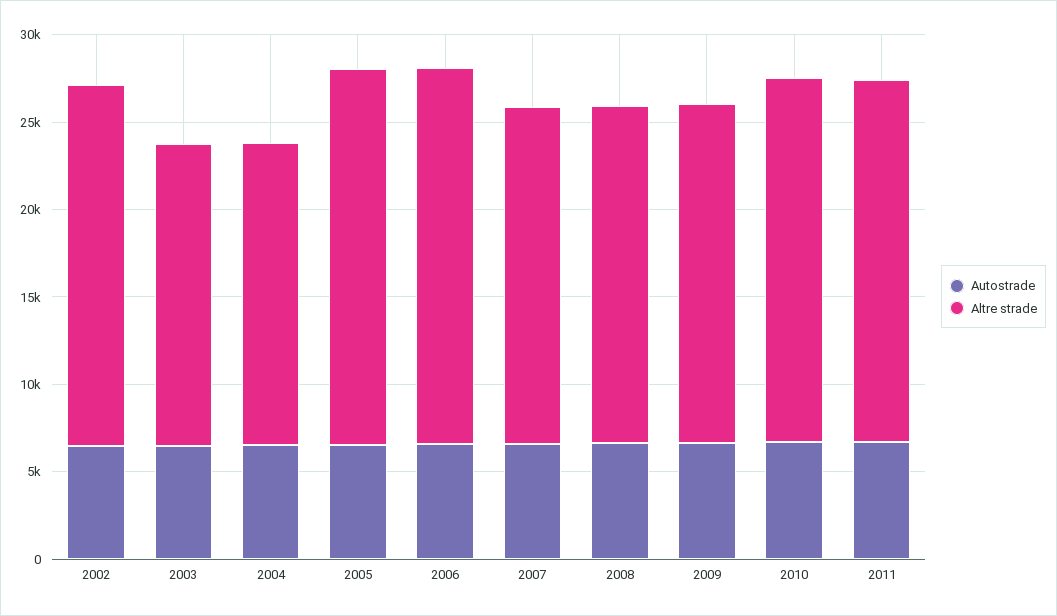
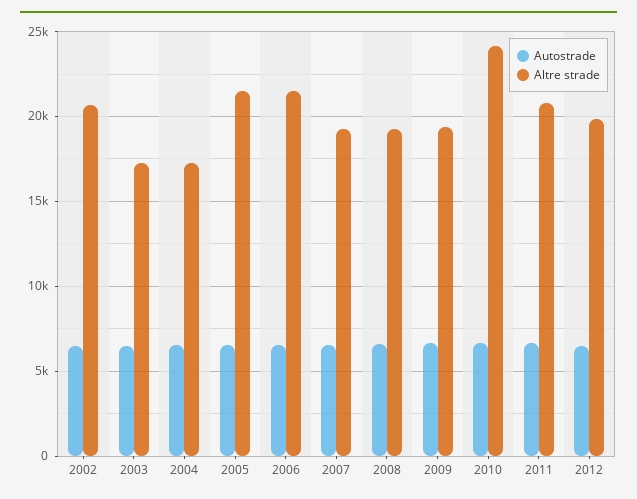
Altre strade, 2010: 21000 -> 24000
Autostrade, 2012: none -> 6500
Altre strade, 2012: none -> 20000

